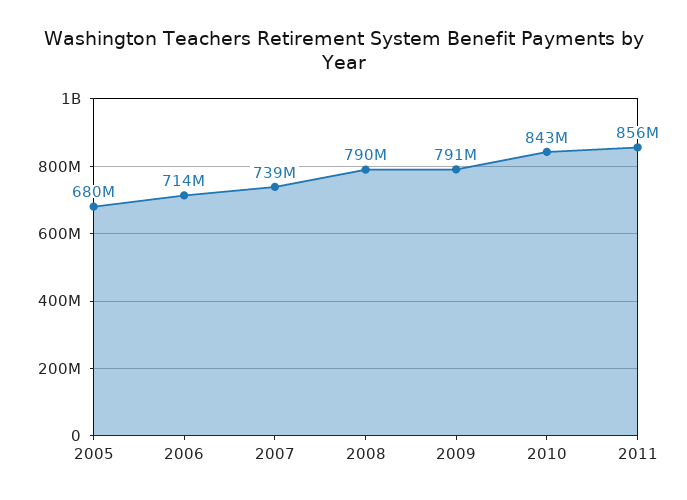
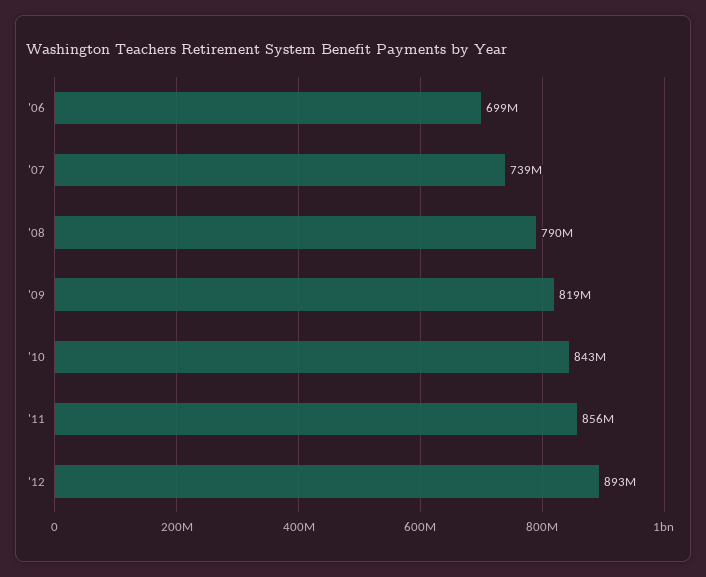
2005: 680000000 -> none
2006: 714000000 -> 699000000
2009: 791000000 -> 819000000
'12: none -> 893000000

